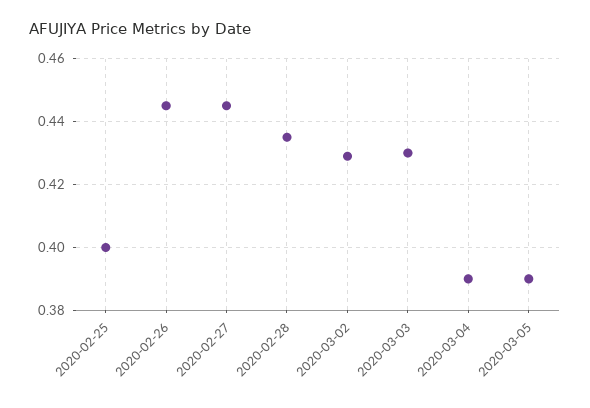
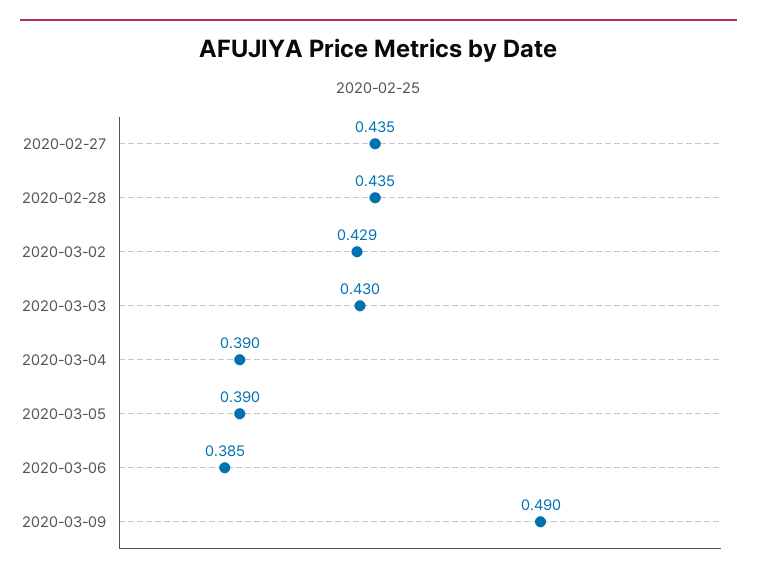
2020-02-25: 0.4 -> none
2020-02-26: 0.445 -> none
2020-02-27: 0.445 -> 0.435
2020-03-06: none -> 0.385
2020-03-09: none -> 0.49

